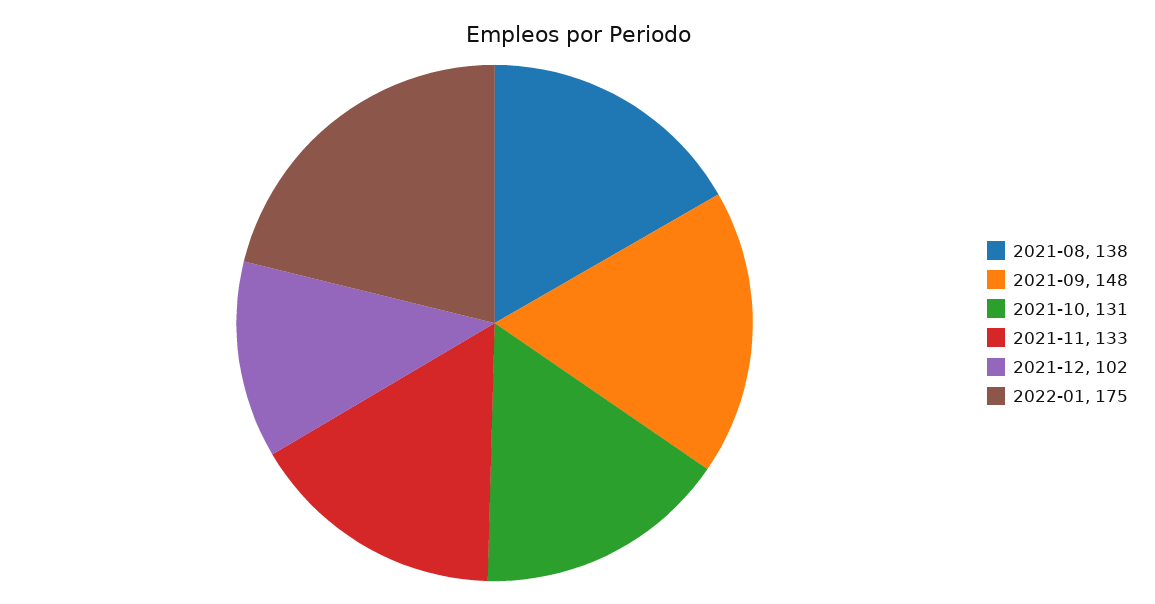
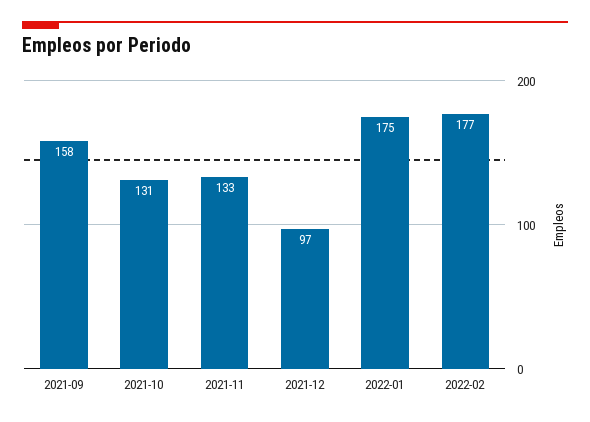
2021-08: 138 -> none
2021-09: 148 -> 158
2021-12: 102 -> 97
2022-02: none -> 177

